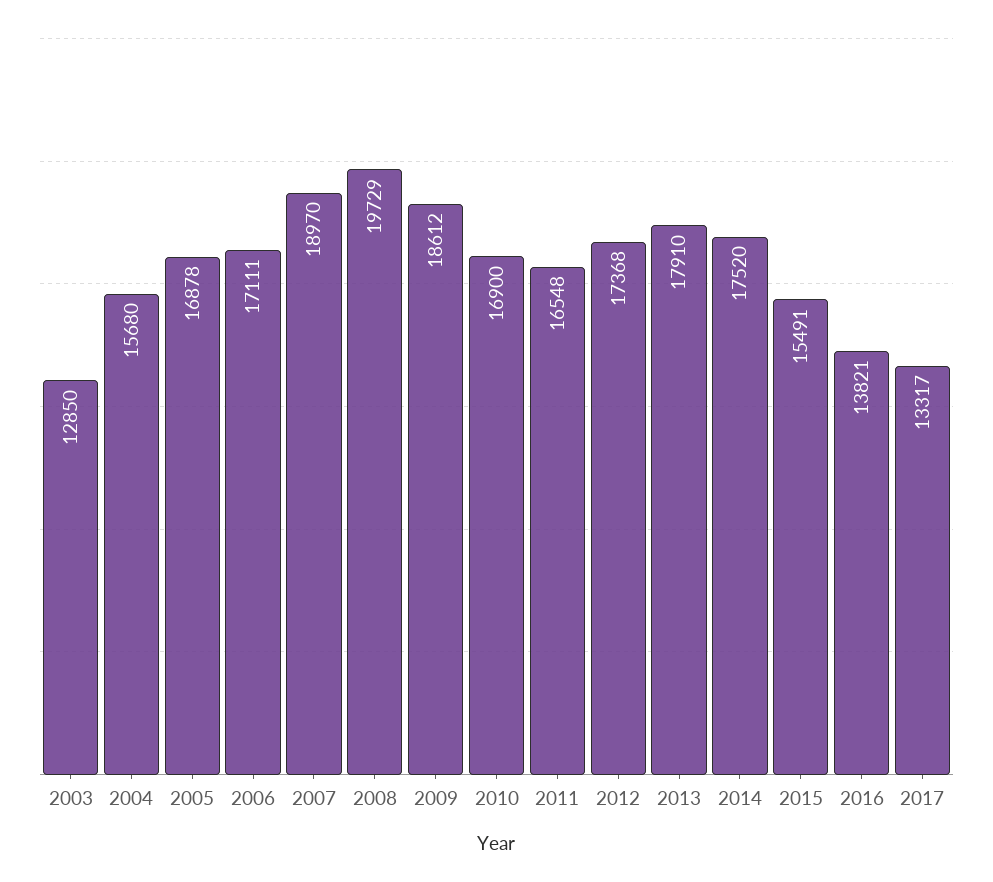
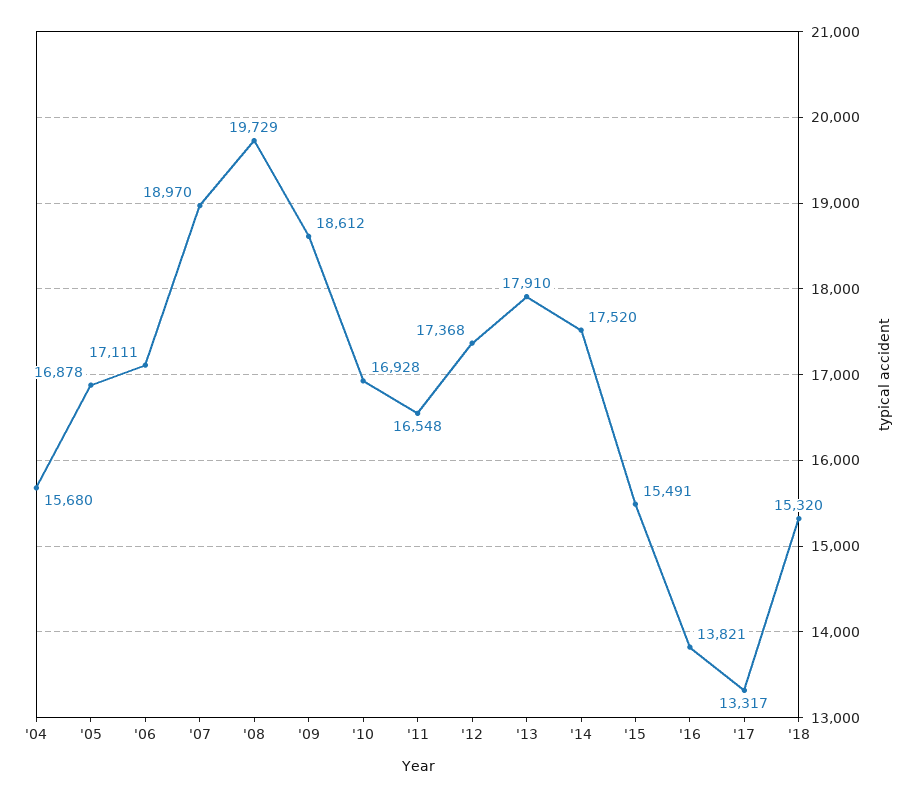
2003: 12850 -> none
2010: 16900 -> 16928
'18: none -> 15320

